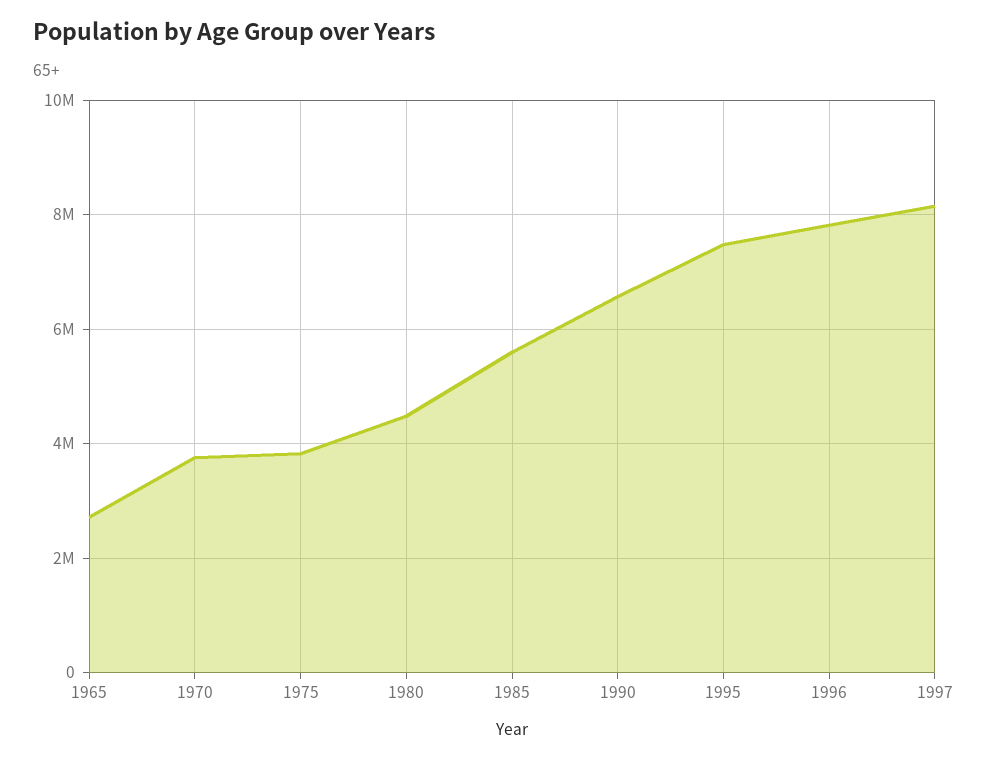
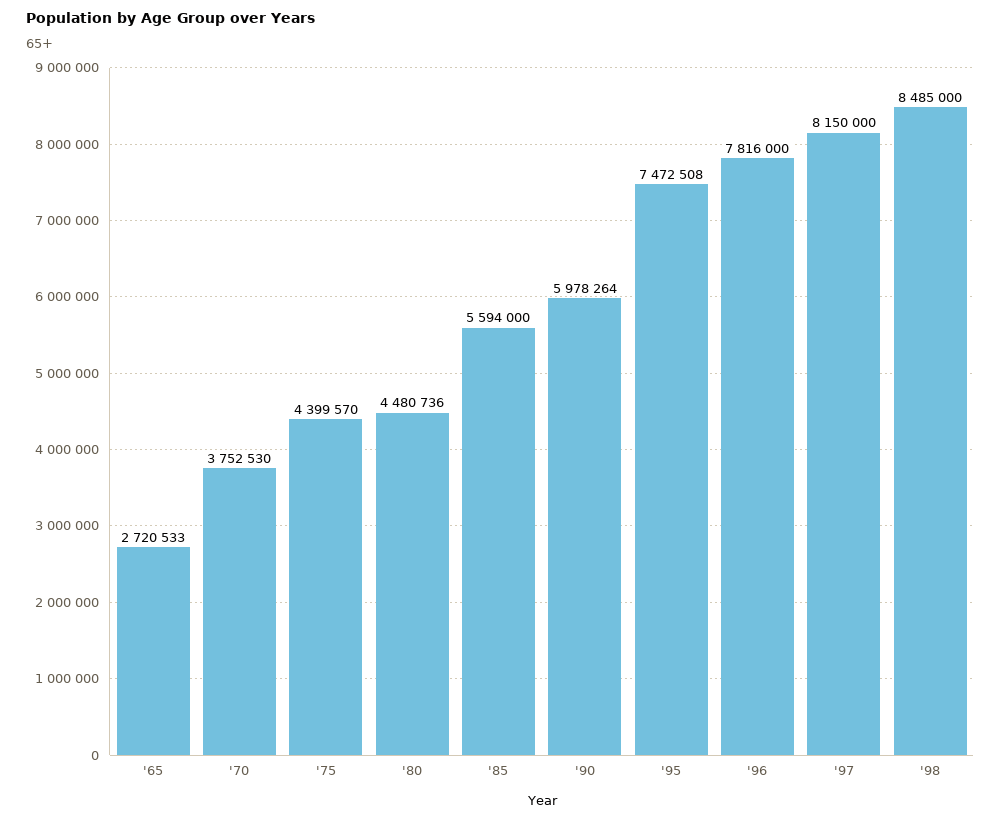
1975: 3800000 -> 4399570
1990: 6600000 -> 5978264
'98: none -> 8485000

